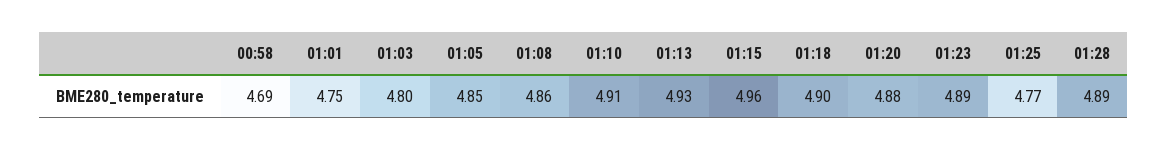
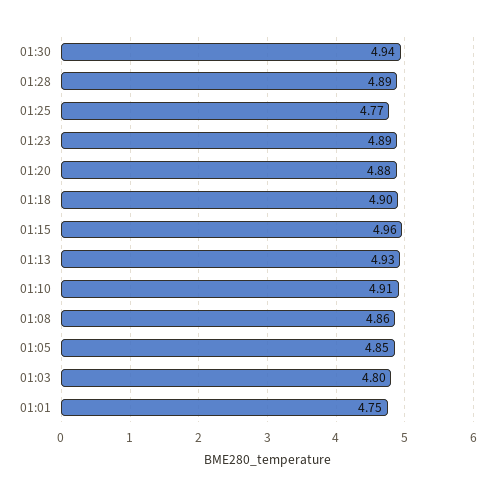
00:58: 4.69 -> none
01:30: none -> 4.94

